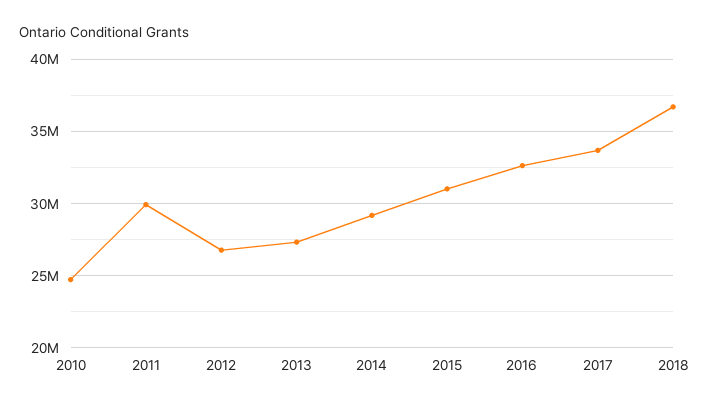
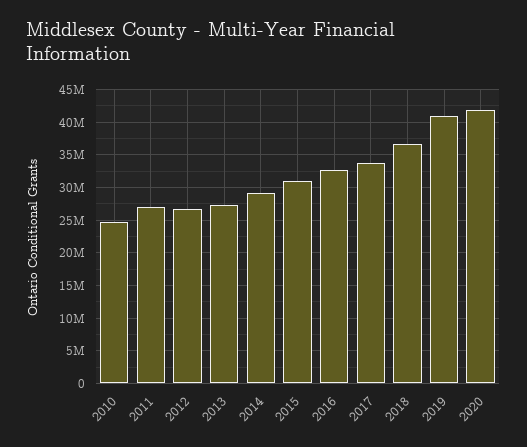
2011: 30000000 -> 27000000
2019: none -> 41000000
2020: none -> 42000000

